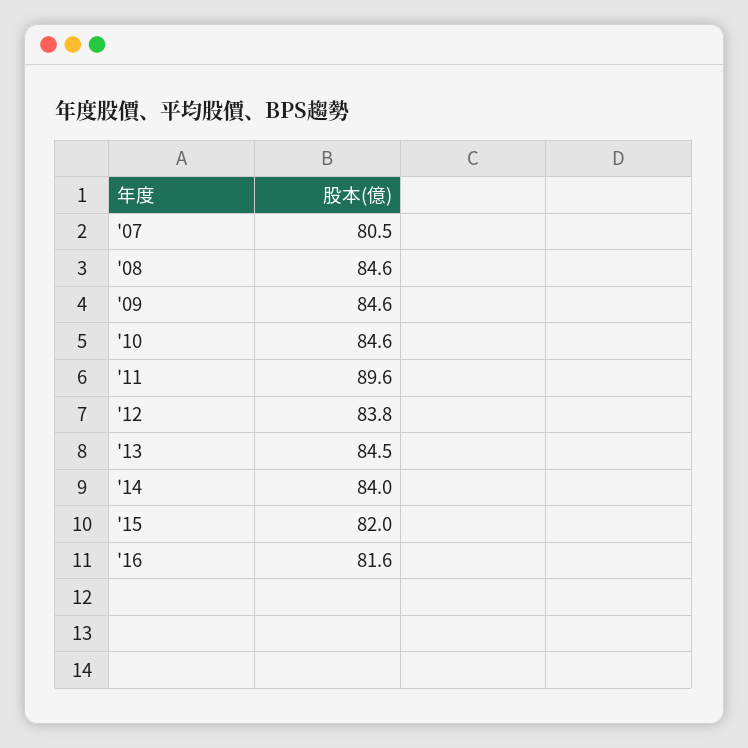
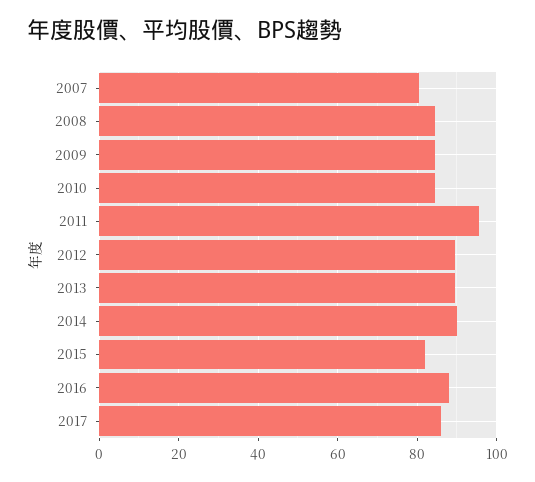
'11: 89.6 -> 96
'12: 83.8 -> 90
'13: 84.5 -> 90
'14: 84 -> 90
'16: 81.6 -> 88
2017: none -> 86

